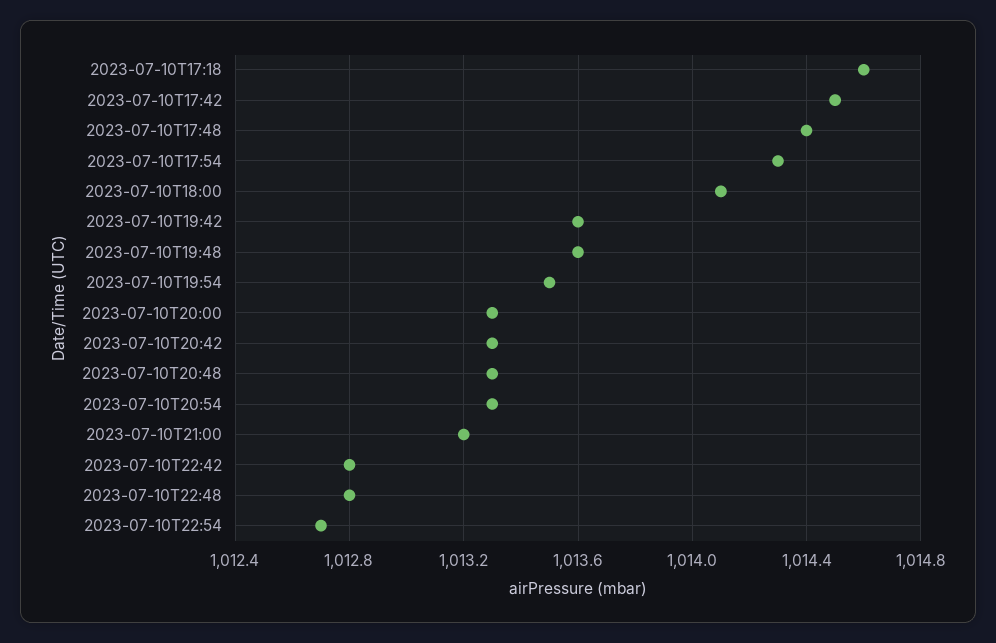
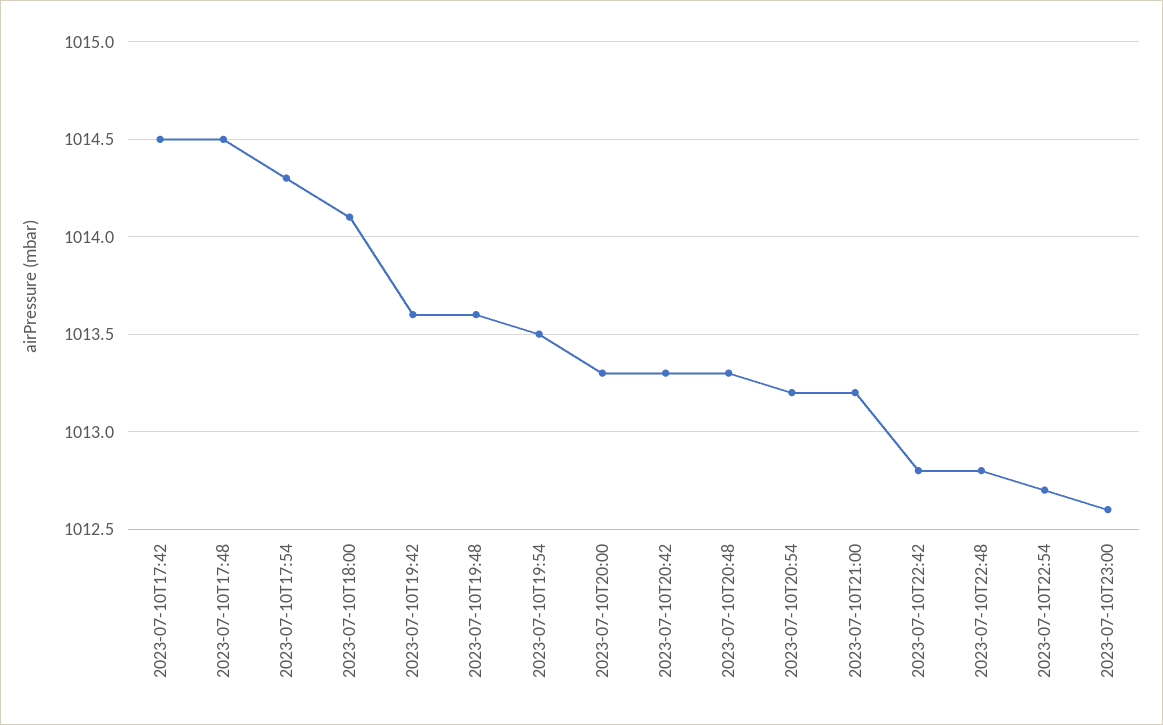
2023-07-10T17:18: 1014.6 -> none
2023-07-10T17:48: 1014.4 -> 1014.5
2023-07-10T20:54: 1013.3 -> 1013.2
2023-07-10T23:00: none -> 1012.6

